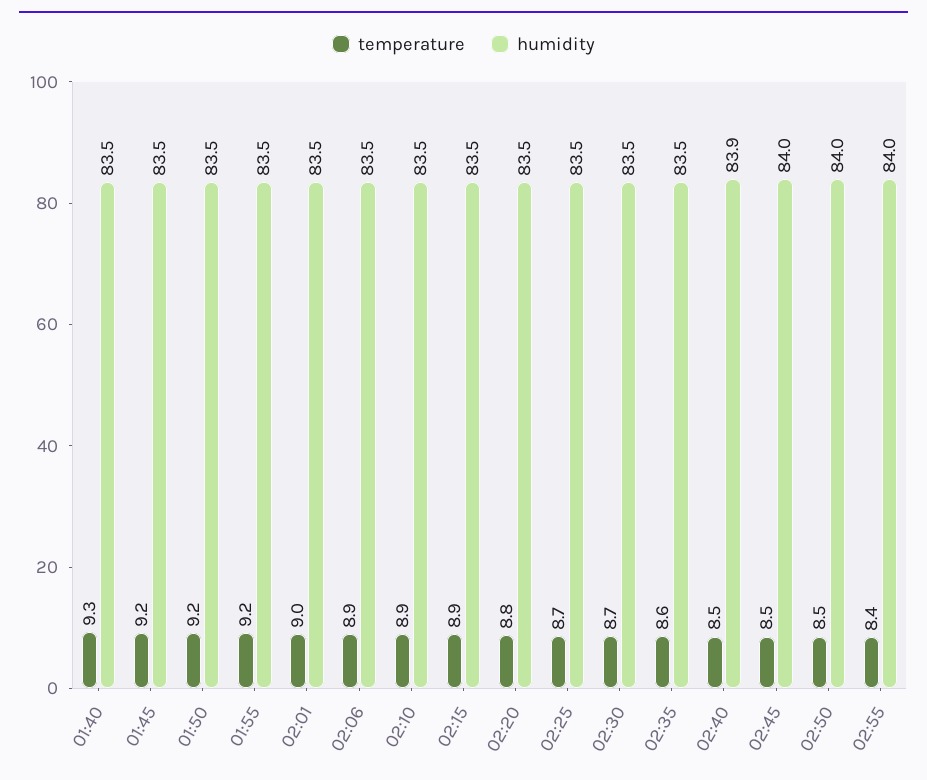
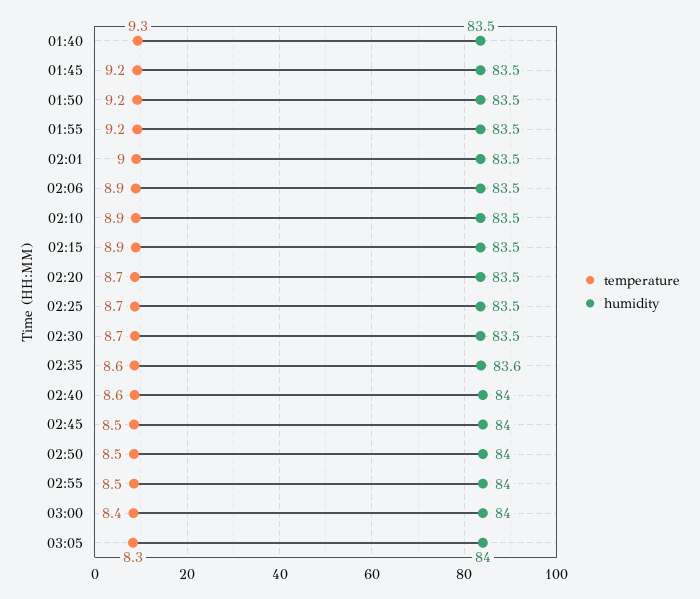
temperature, 02:20: 8.8 -> 8.7
humidity, 02:35: 83.5 -> 83.6
temperature, 02:40: 8.5 -> 8.6
humidity, 02:40: 83.9 -> 84
temperature, 02:55: 8.4 -> 8.5
temperature, 03:00: none -> 8.4
humidity, 03:00: none -> 84
temperature, 03:05: none -> 8.3
humidity, 03:05: none -> 84

